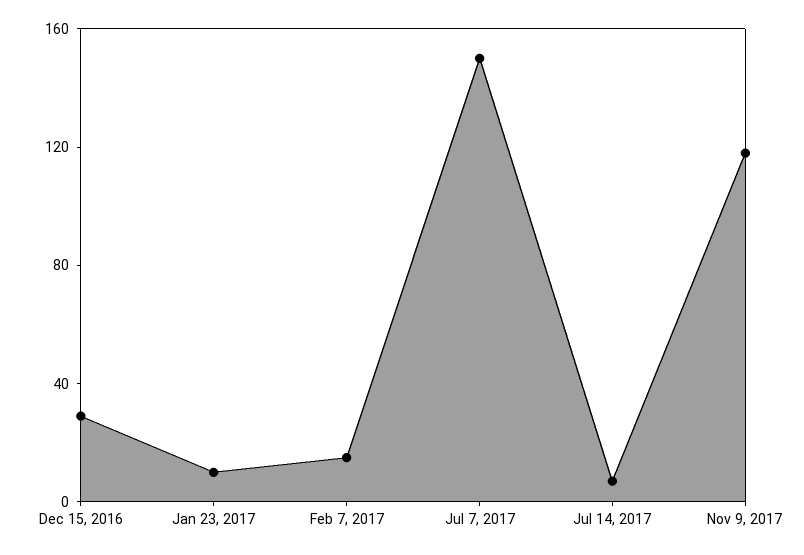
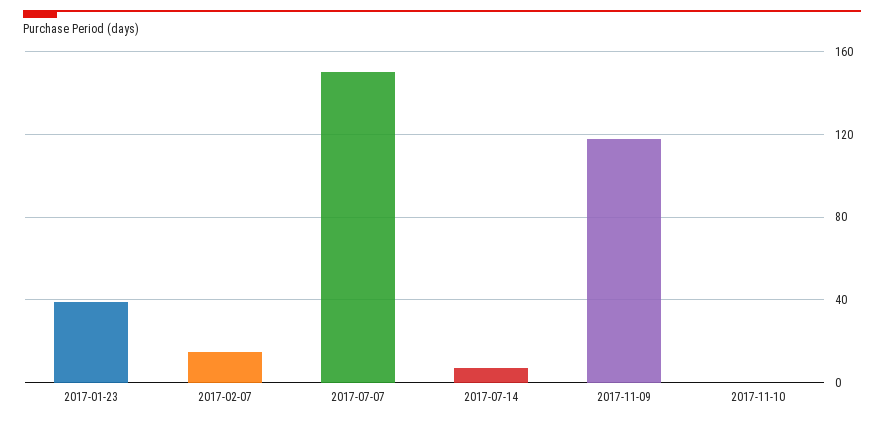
Dec 15, 2016: 30 -> none
Jan 23, 2017: 10 -> 40
2017-11-10: none -> 0

